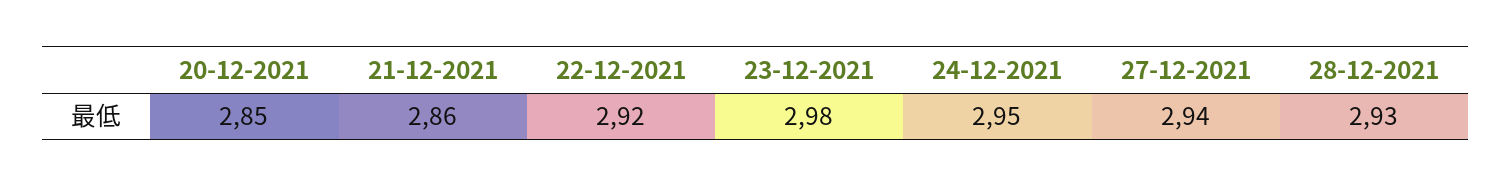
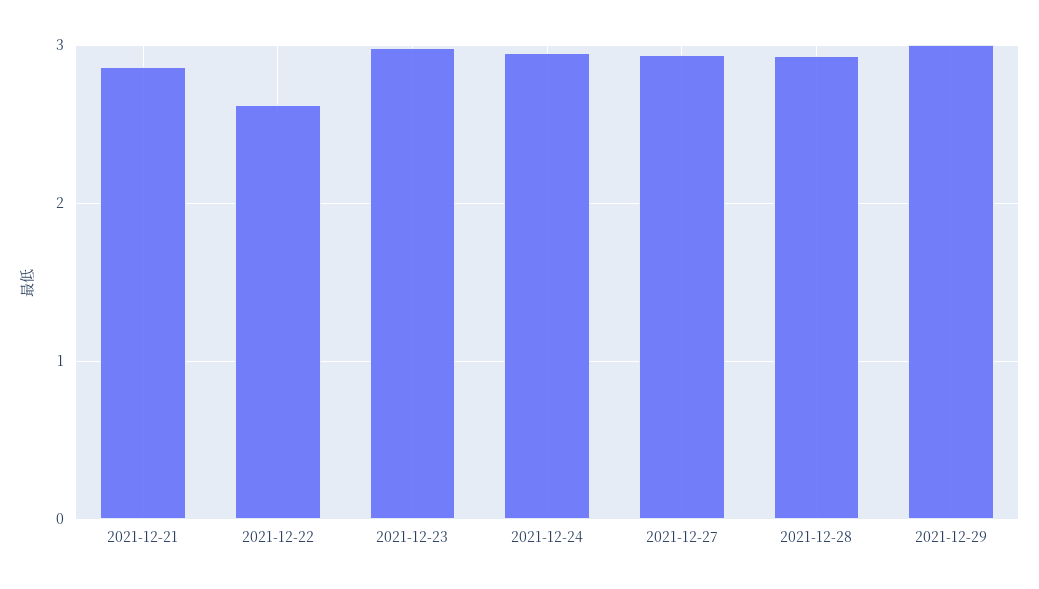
20-12-2021: 2.85 -> none
22-12-2021: 2.92 -> 2.6
2021-12-29: none -> 3

